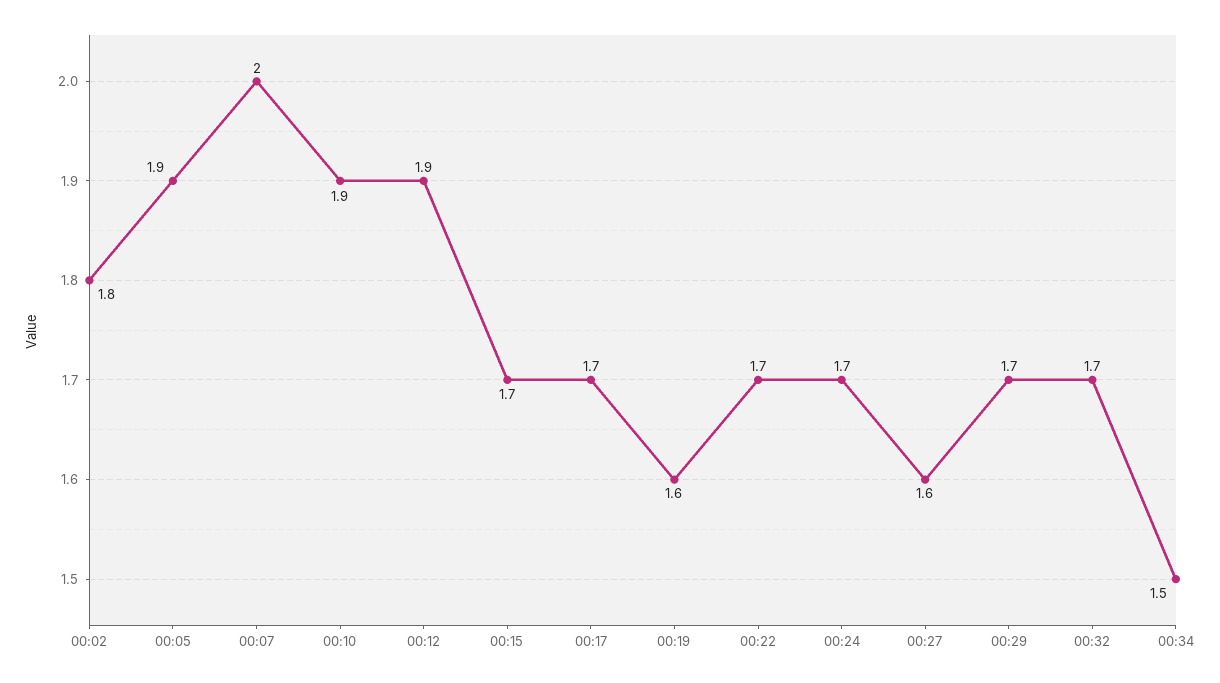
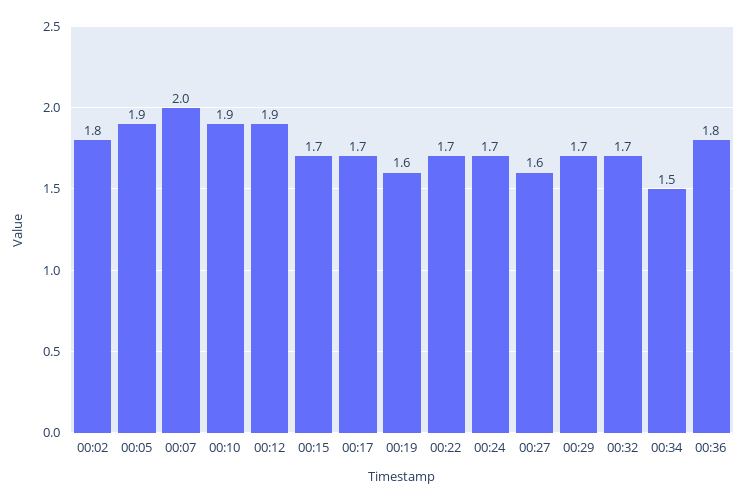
00:36: none -> 1.8

